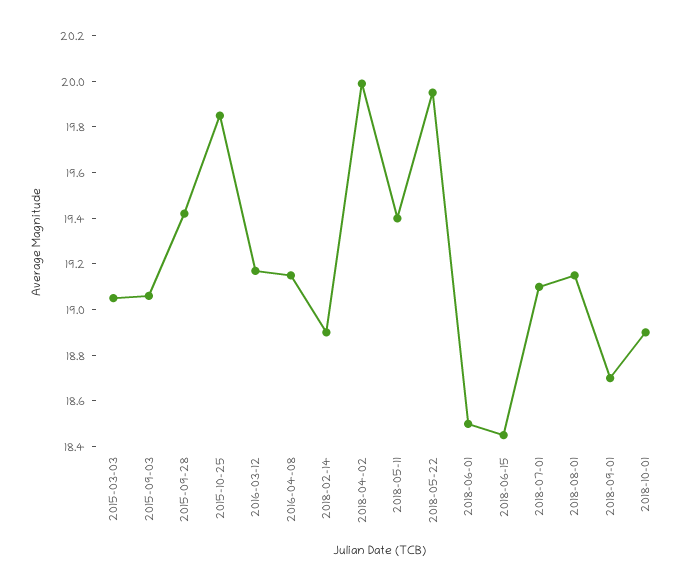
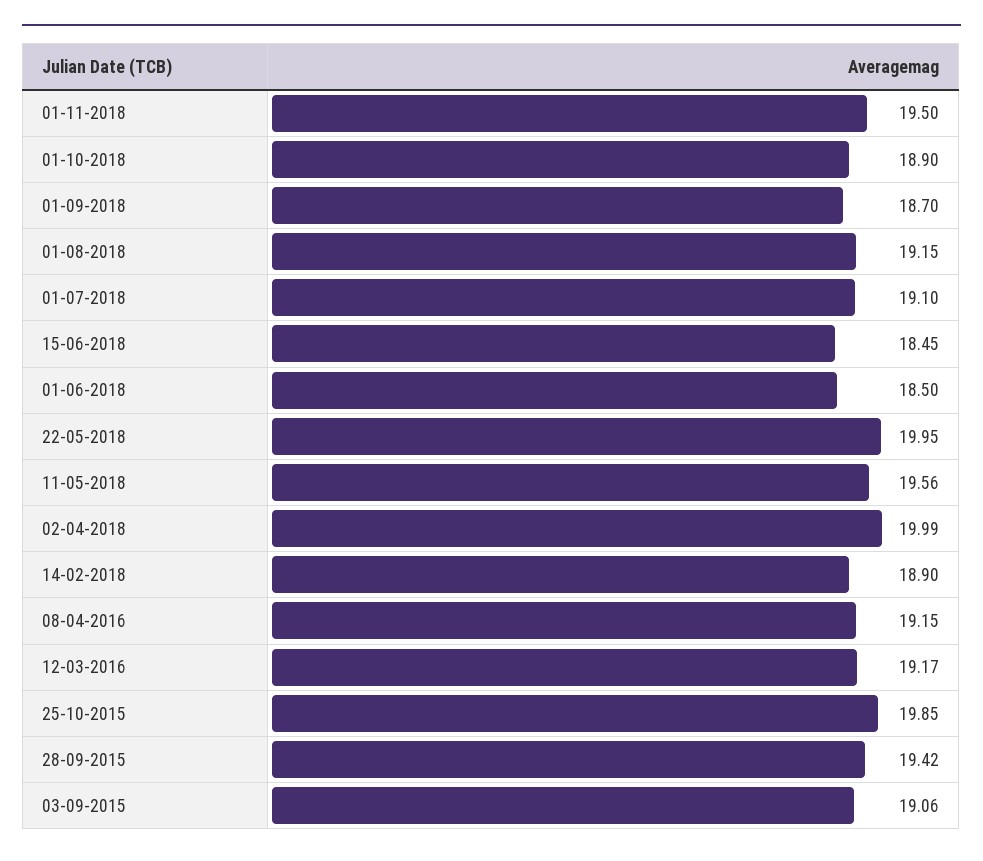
2015-03-03: 19.05 -> none
2018-05-11: 19.4 -> 19.56
01-11-2018: none -> 19.5

